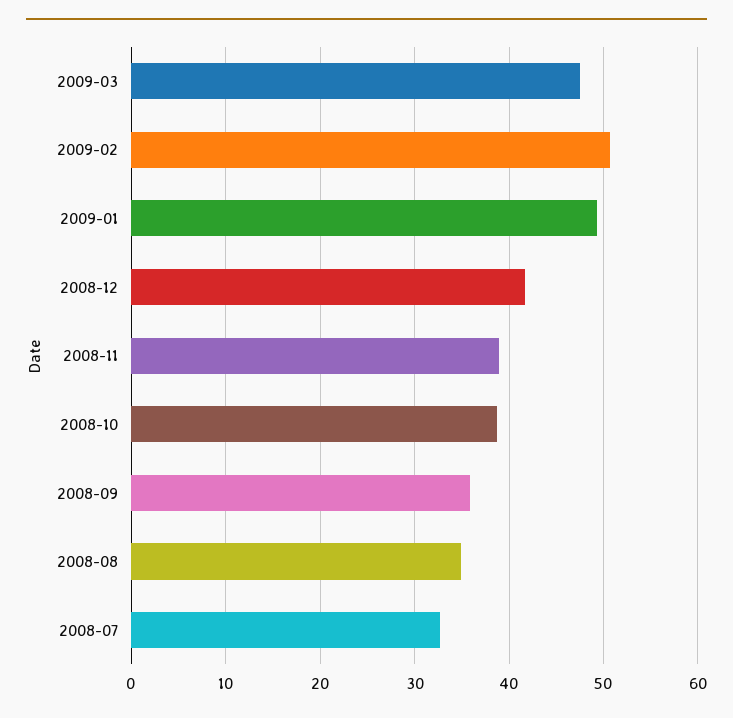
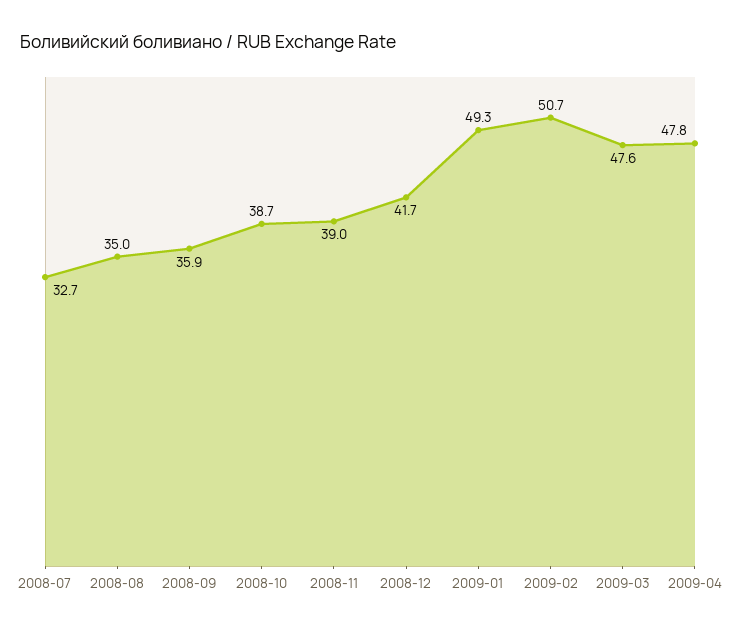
2009-04: none -> 47.8

